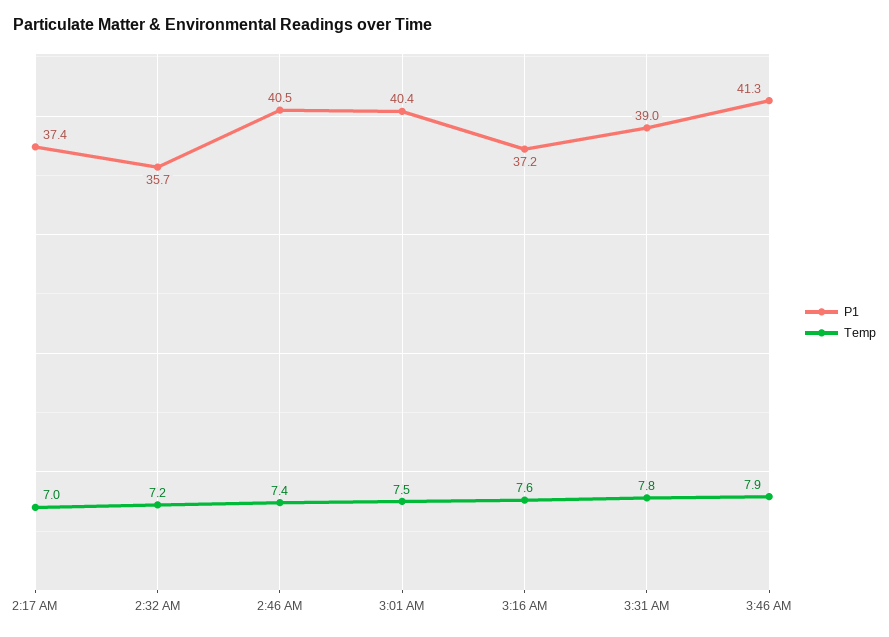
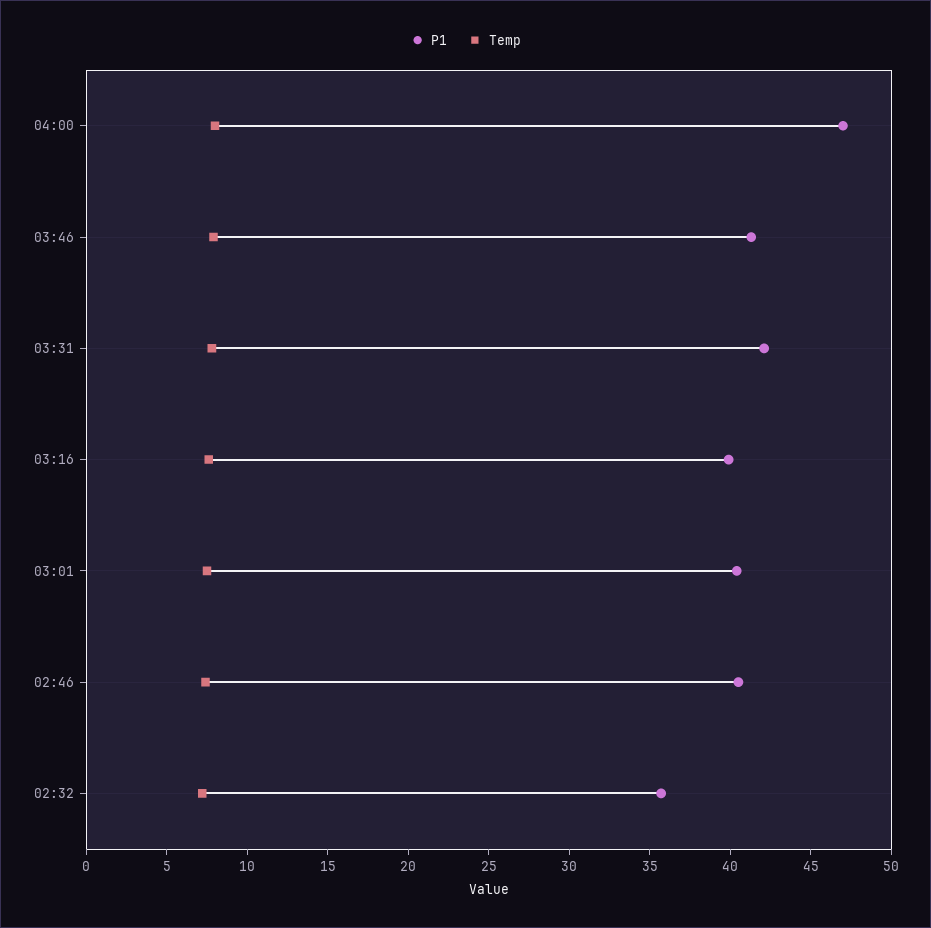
P1, 2:17 AM: 37.4 -> none
Temp, 2:17 AM: 7 -> none
P1, 3:16 AM: 37.2 -> 40
P1, 3:31 AM: 39 -> 42
P1, 04:00: none -> 47
Temp, 04:00: none -> 8

